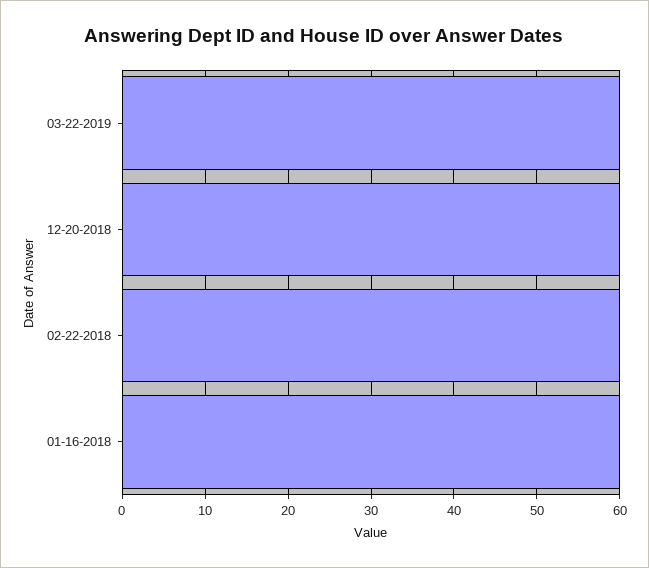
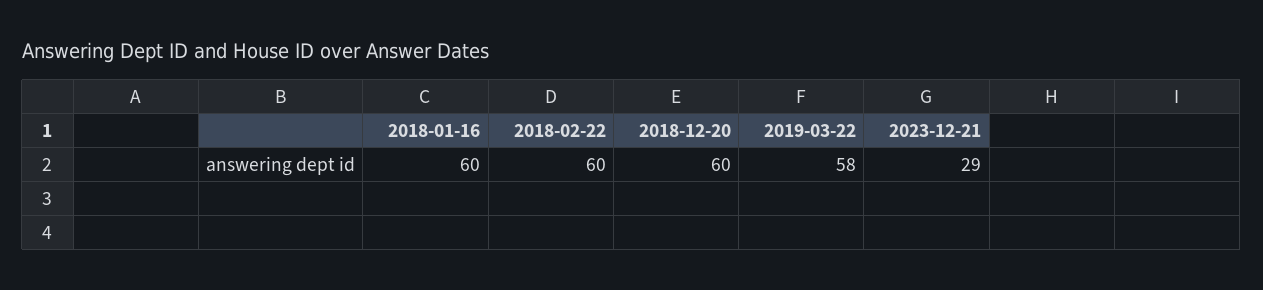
03-22-2019: 60 -> 58
2023-12-21: none -> 29

